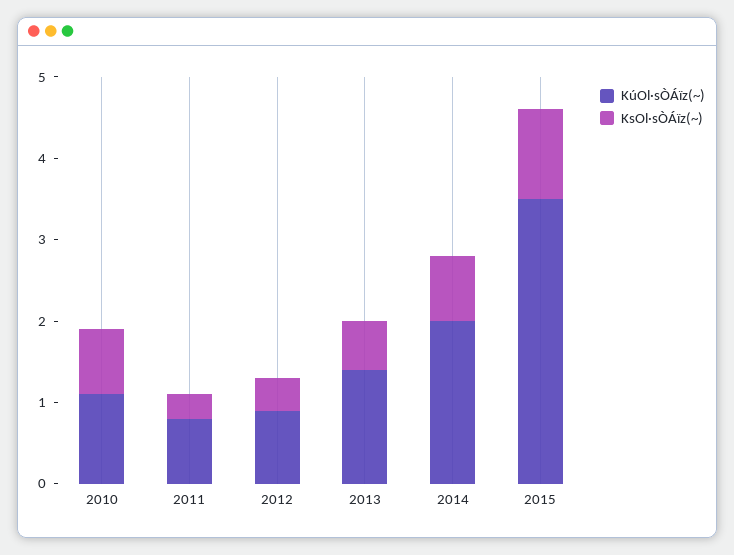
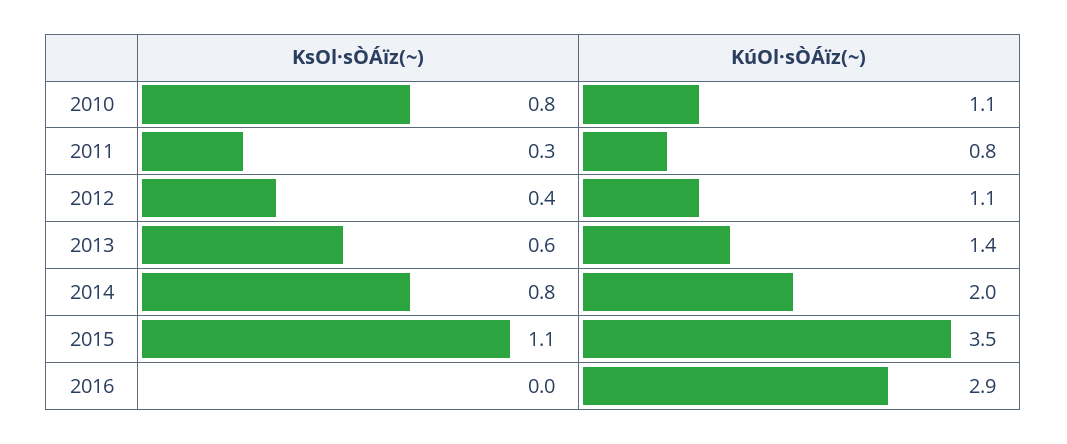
KúOl·sÒÁïz(~), 2012: 0.9 -> 1.1
KsOl·sÒÁïz(~), 2016: none -> 0
KúOl·sÒÁïz(~), 2016: none -> 2.9

